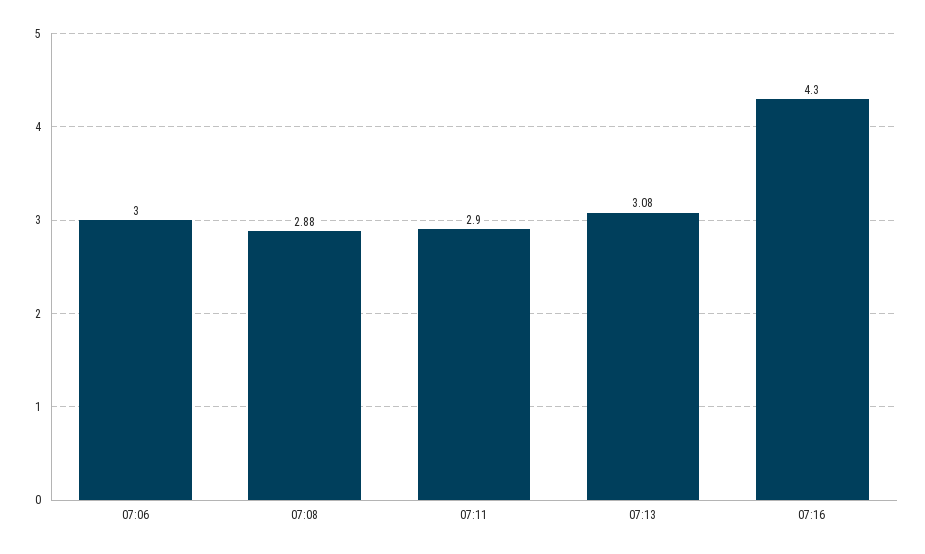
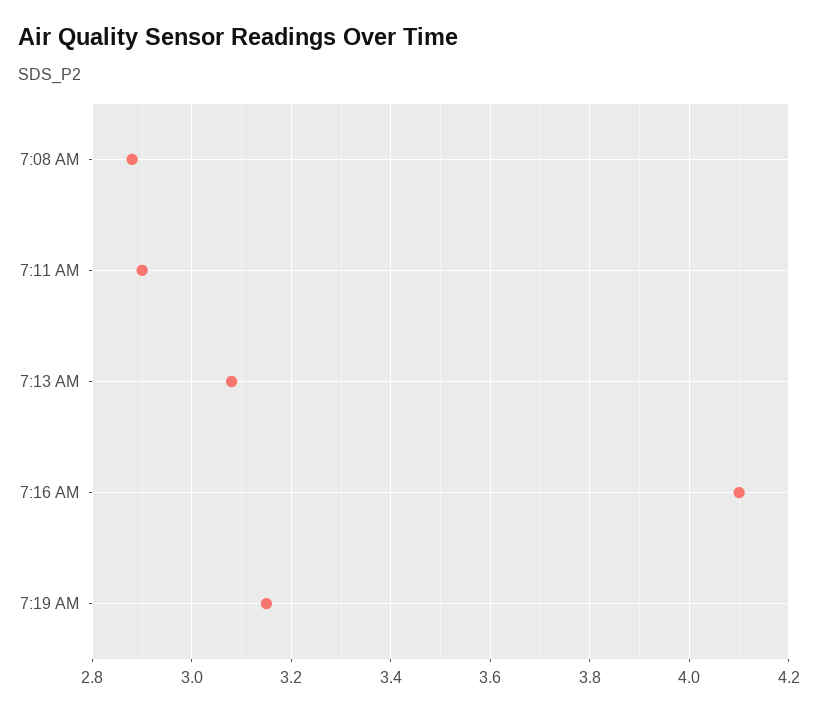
07:06: 3 -> none
07:16: 4.3 -> 4.1
7:19 AM: none -> 3.15

